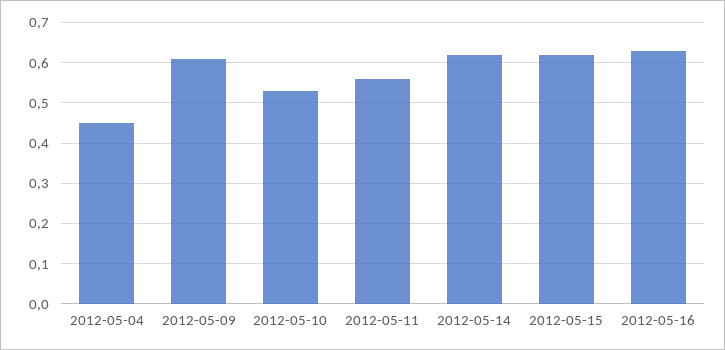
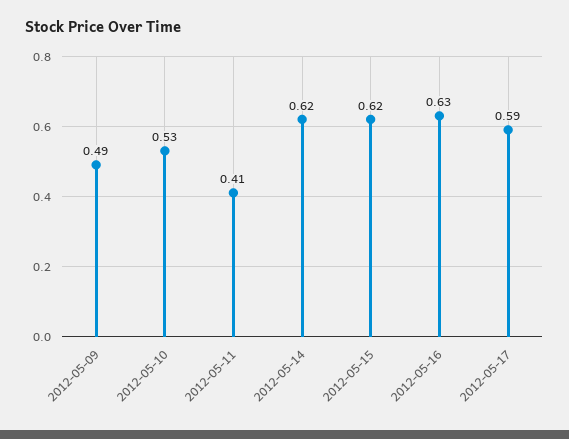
2012-05-04: 0.45 -> none
2012-05-09: 0.6 -> 0.49
2012-05-11: 0.55 -> 0.41
2012-05-17: none -> 0.59

